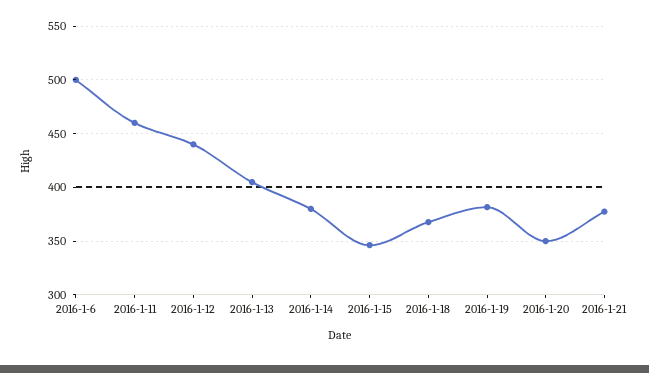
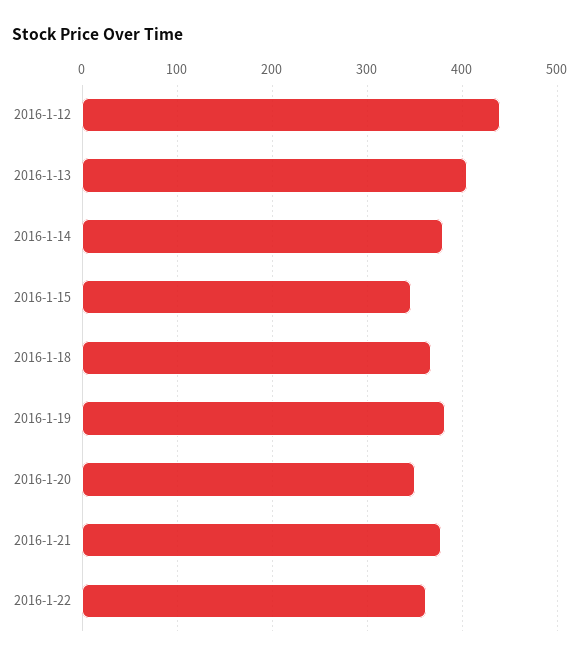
2016-1-6: 500 -> none
2016-1-11: 460 -> none
2016-1-22: none -> 360

